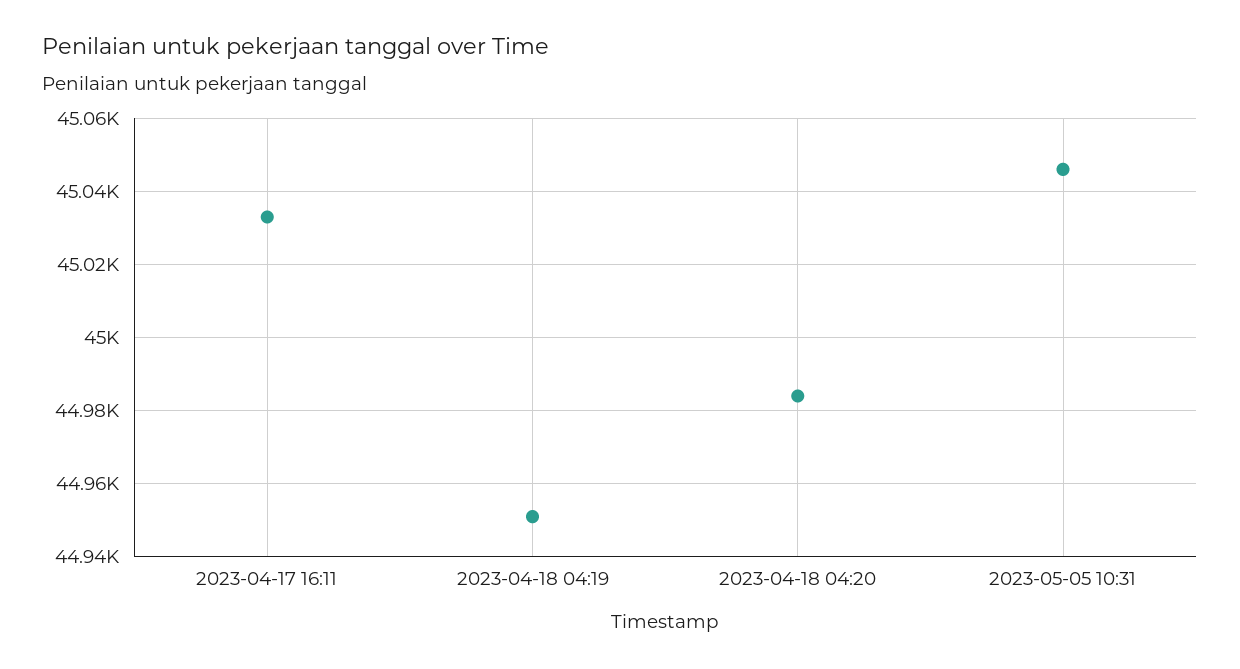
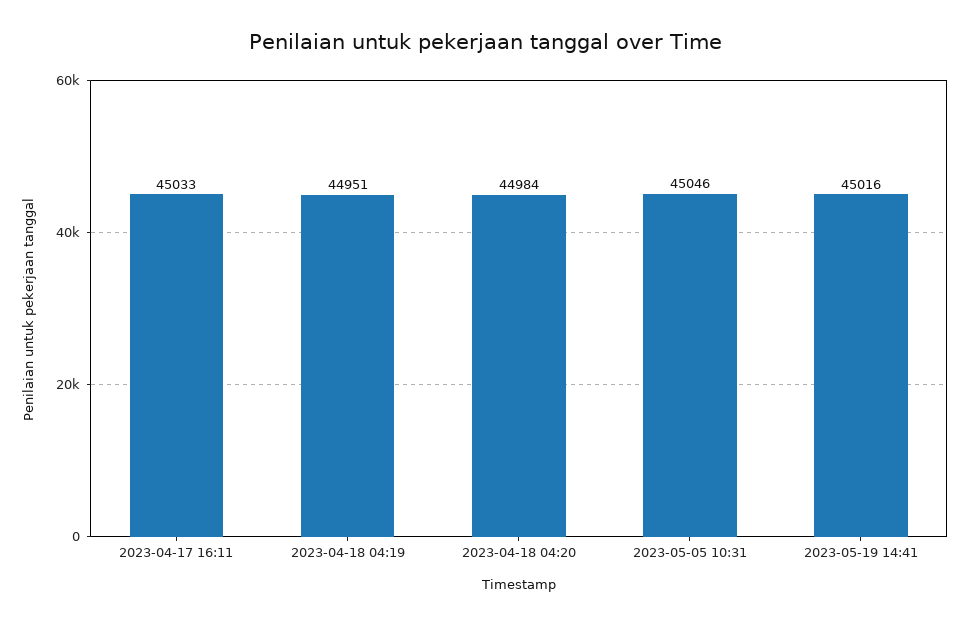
2023-05-19 14:41: none -> 45016

